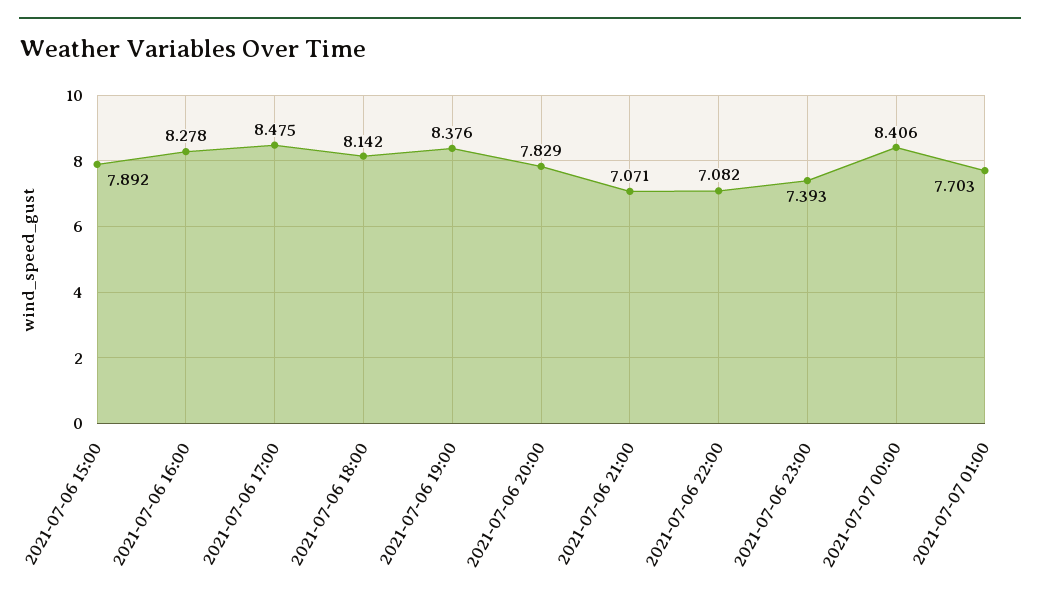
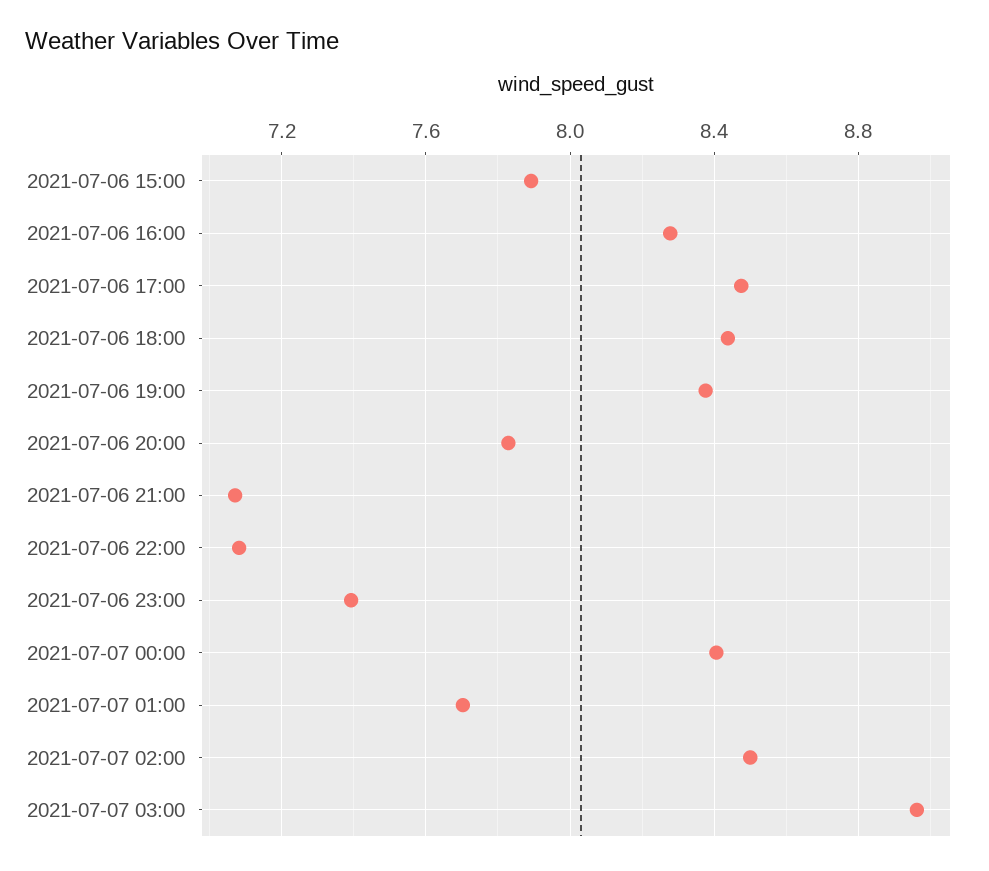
2021-07-06 18:00: 8.142 -> 8.45
2021-07-07 02:00: none -> 8.5
2021-07-07 03:00: none -> 8.95

